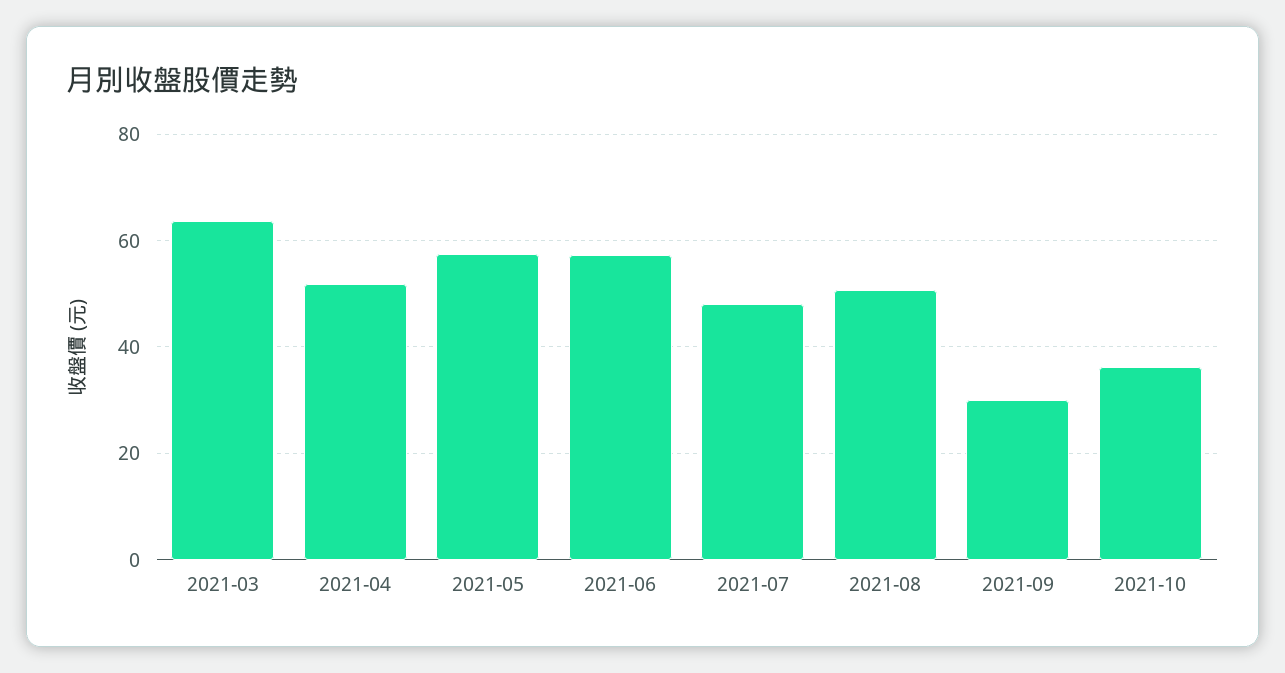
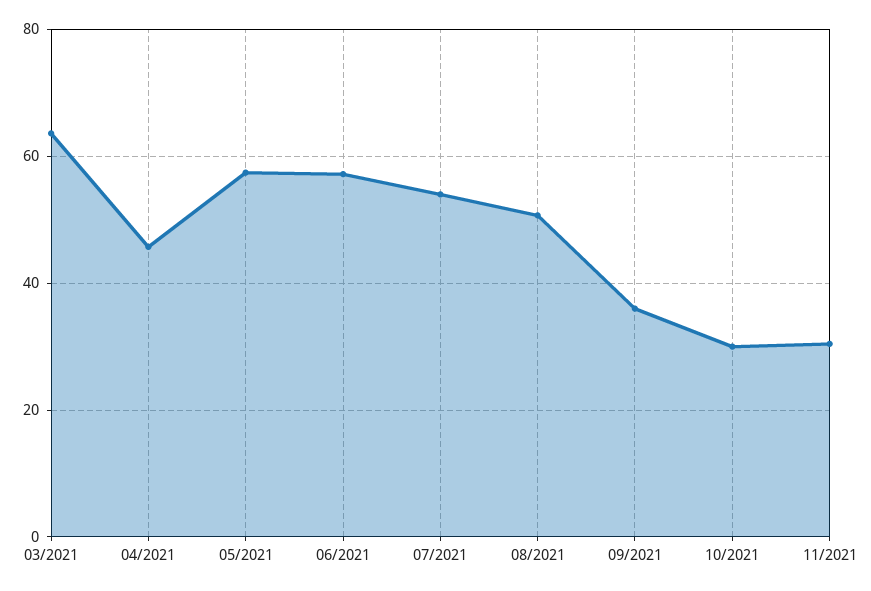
2021-04: 52 -> 46
2021-07: 48 -> 54
2021-09: 30 -> 36
2021-10: 36 -> 30
11/2021: none -> 30

